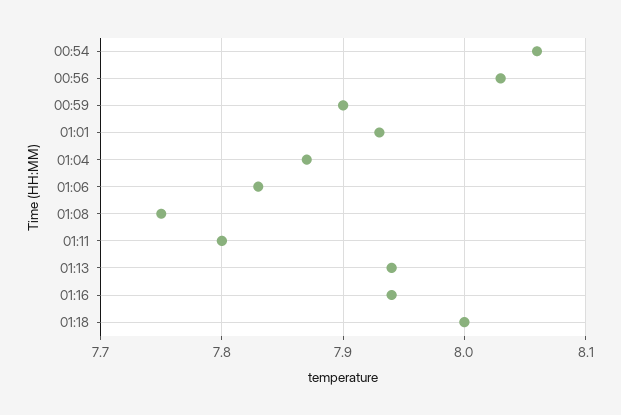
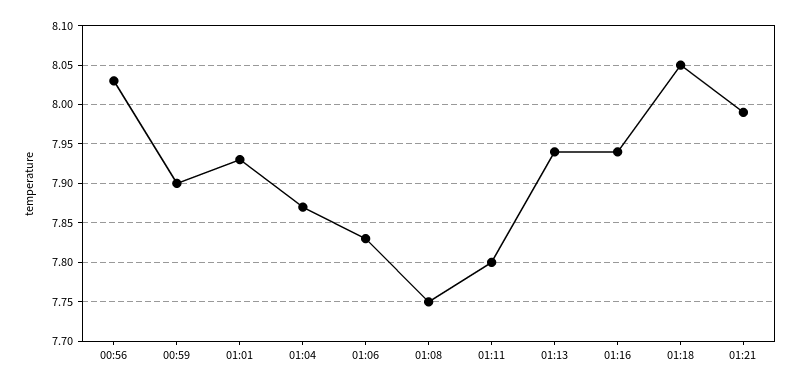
00:54: 8.06 -> none
01:18: 8 -> 8.05
01:21: none -> 7.99

